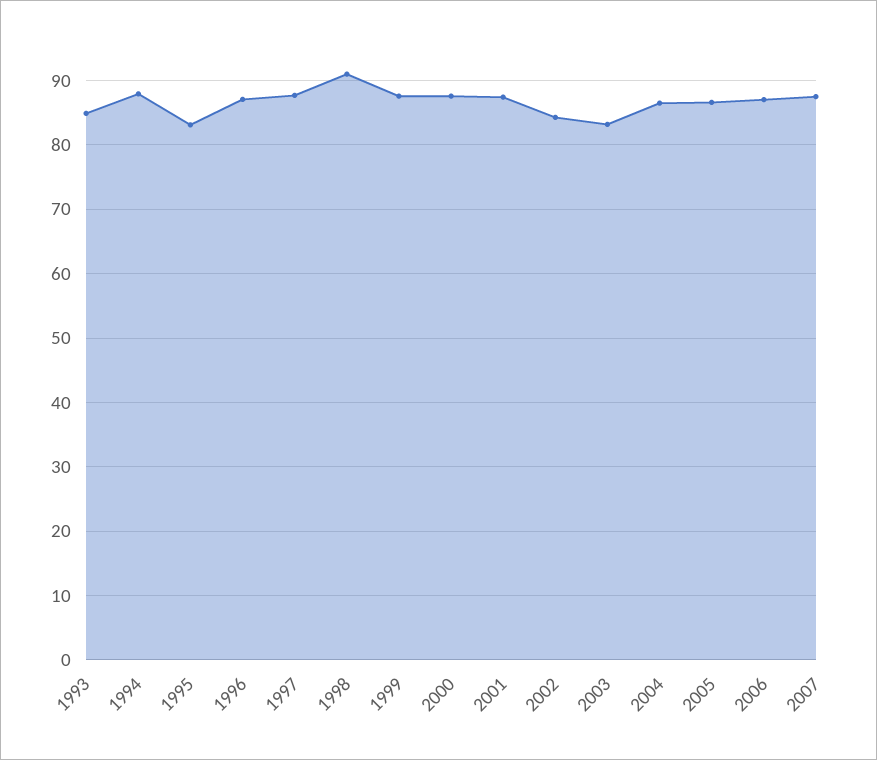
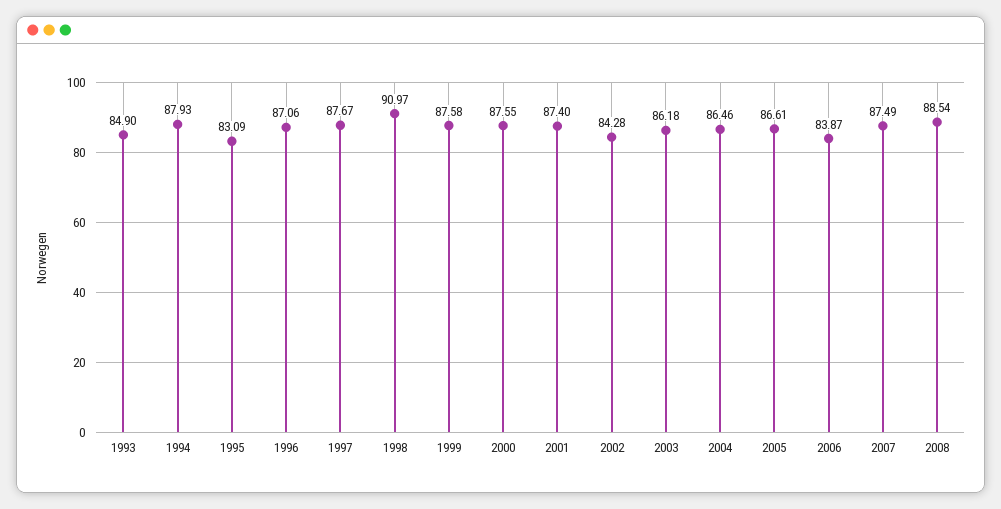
2003: 83 -> 86.18
2006: 87 -> 83.87
2008: none -> 88.54

